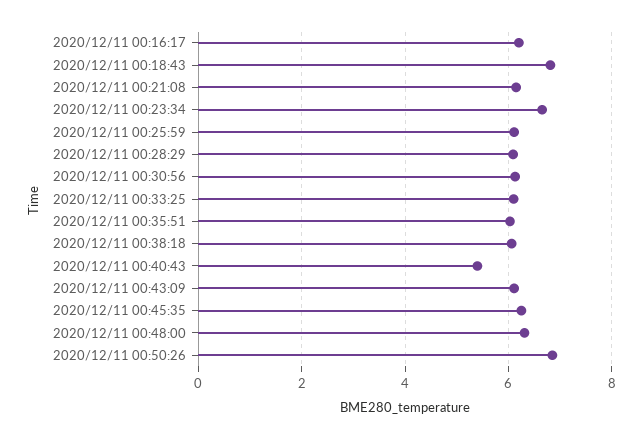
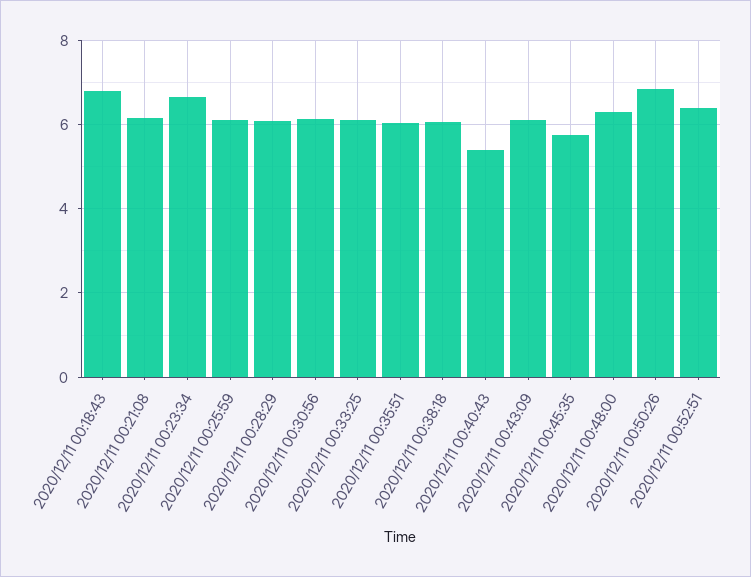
2020/12/11 00:16:17: 6.2 -> none
2020/12/11 00:45:35: 6.2 -> 5.8
2020/12/11 00:52:51: none -> 6.4

